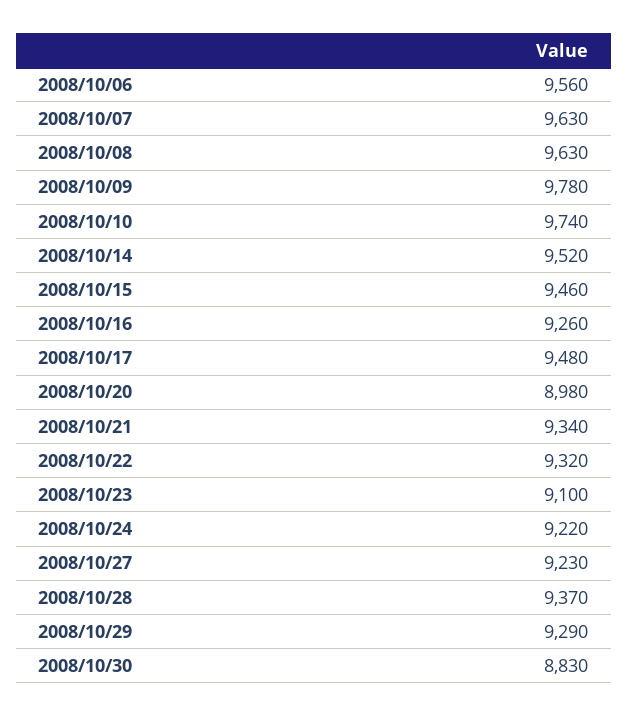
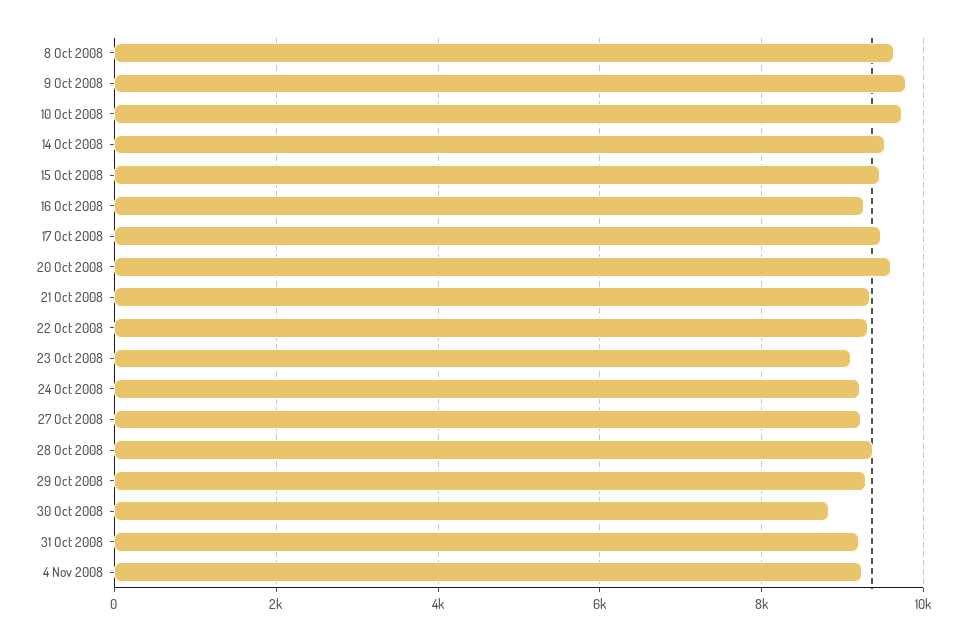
2008/10/06: 9560 -> none
2008/10/07: 9630 -> none
2008/10/20: 8980 -> 9600
31 Oct 2008: none -> 9200
4 Nov 2008: none -> 9200

